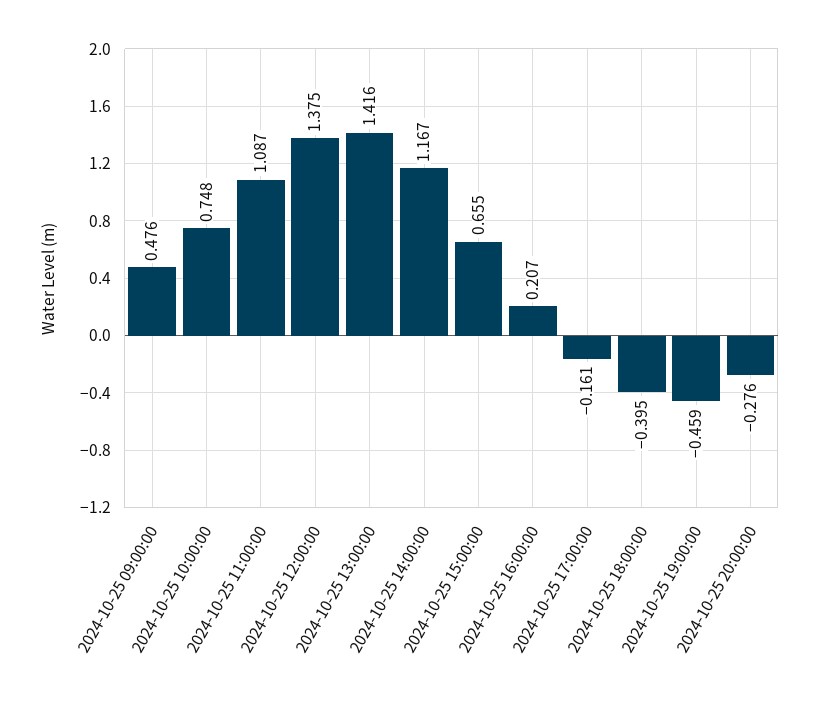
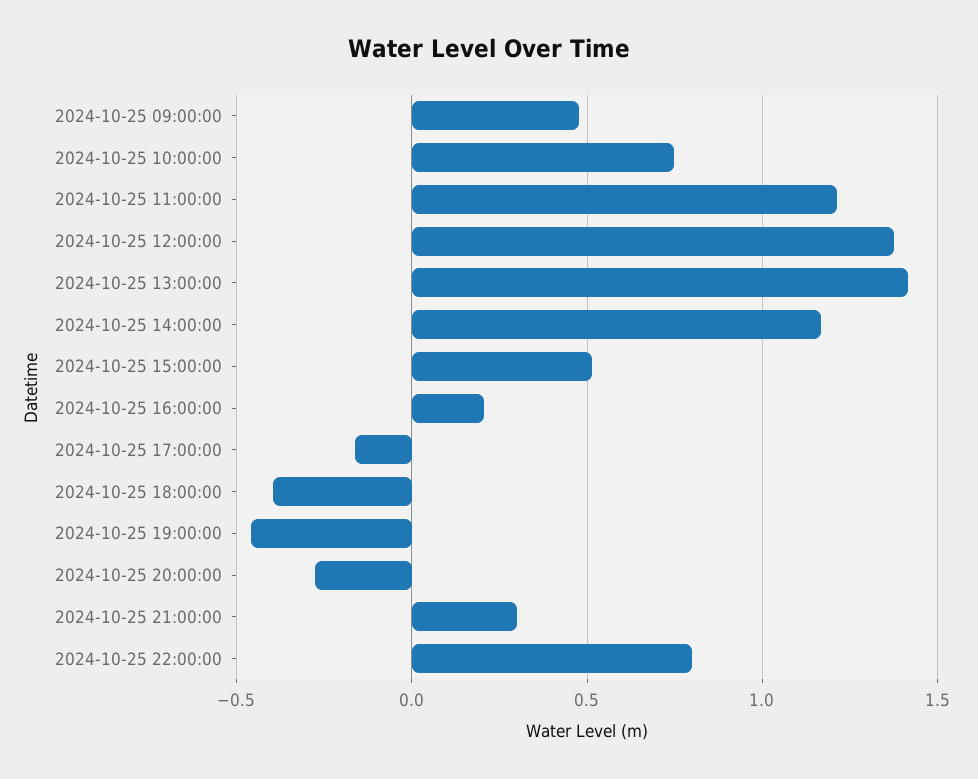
2024-10-25 11:00:00: 1.087 -> 1.2
2024-10-25 15:00:00: 0.655 -> 0.5
2024-10-25 21:00:00: none -> 0.3
2024-10-25 22:00:00: none -> 0.8

